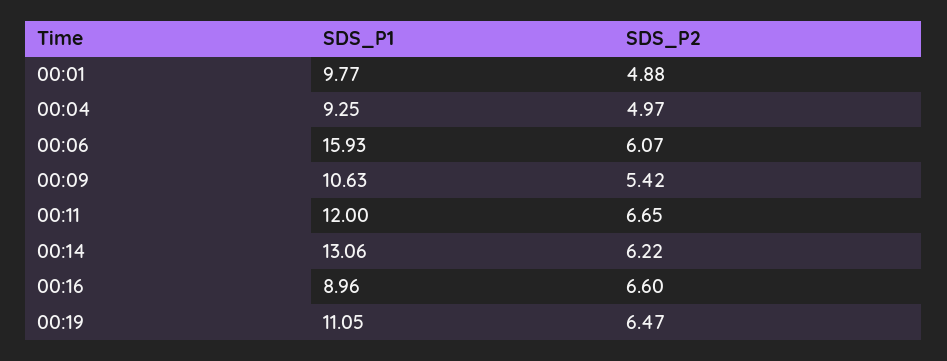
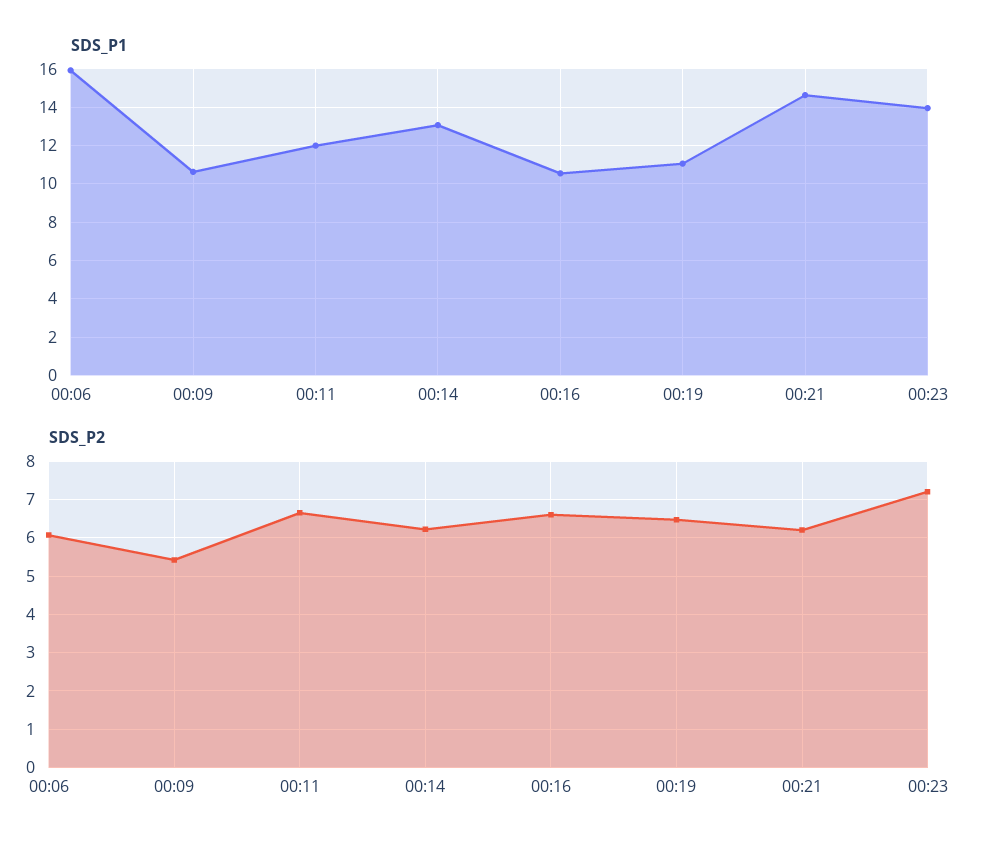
SDS_P1, 00:01: 9.77 -> none
SDS_P2, 00:01: 4.88 -> none
SDS_P1, 00:04: 9.25 -> none
SDS_P2, 00:04: 4.97 -> none
SDS_P1, 00:16: 8.96 -> 10.5
SDS_P1, 00:21: none -> 14.5
SDS_P1, 00:23: none -> 14
SDS_P2, 00:21: none -> 6.2
SDS_P2, 00:23: none -> 7.2

